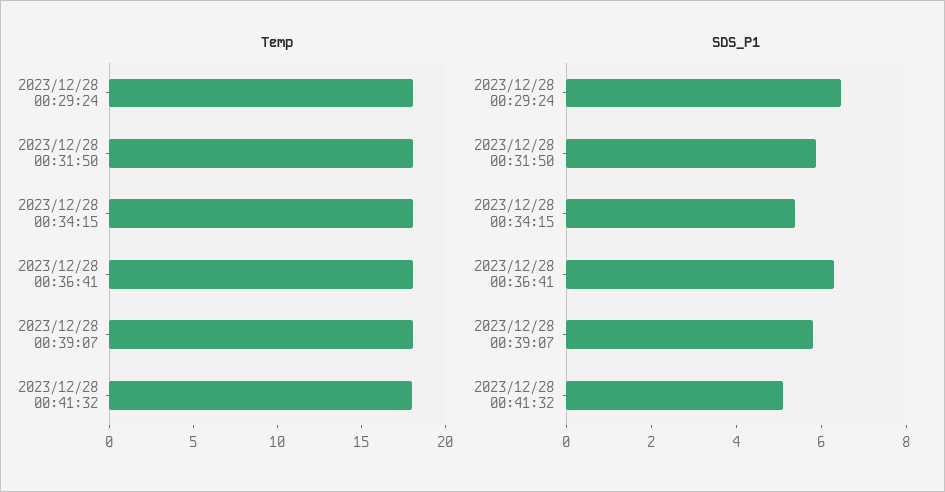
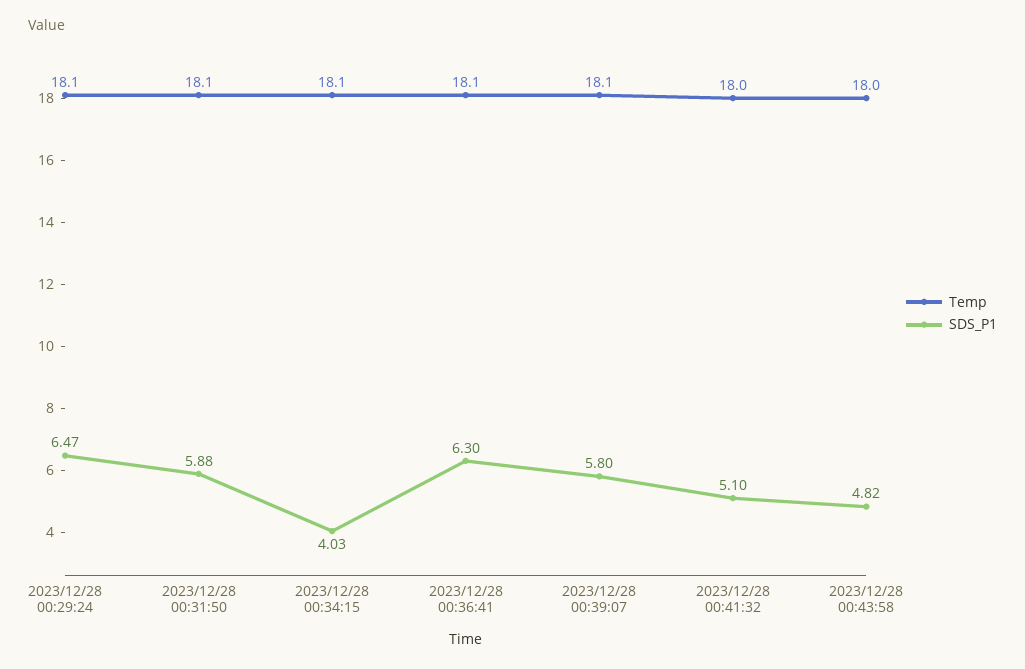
SDS_P1, 2023/12/28 00:34:15: 5.5 -> 4.03
Temp, 2023/12/28 00:43:58: none -> 18
SDS_P1, 2023/12/28 00:43:58: none -> 4.82

